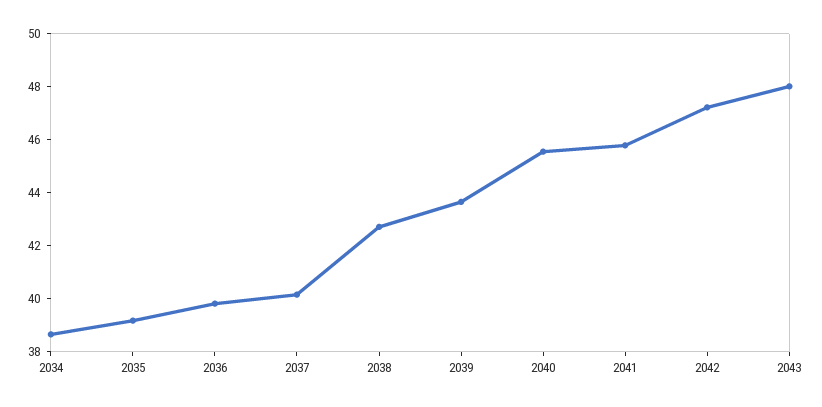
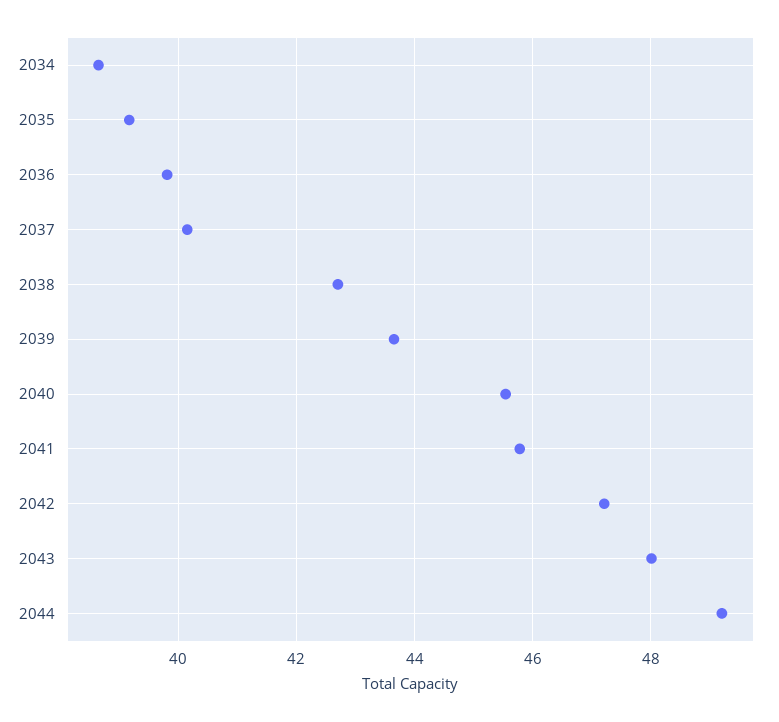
2044: none -> 49.2

